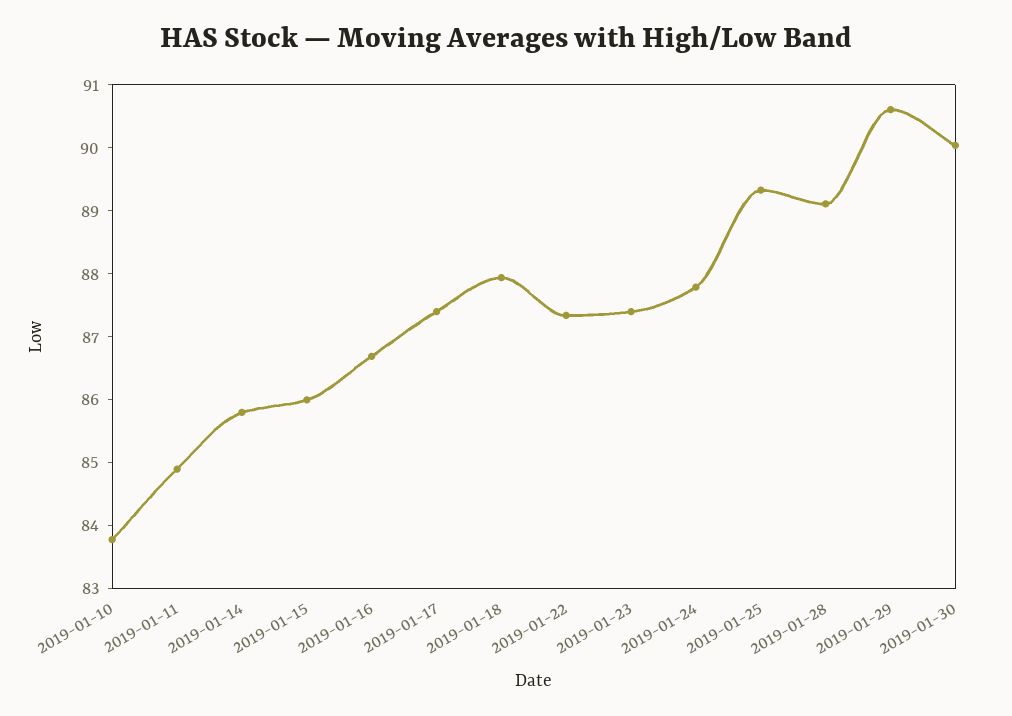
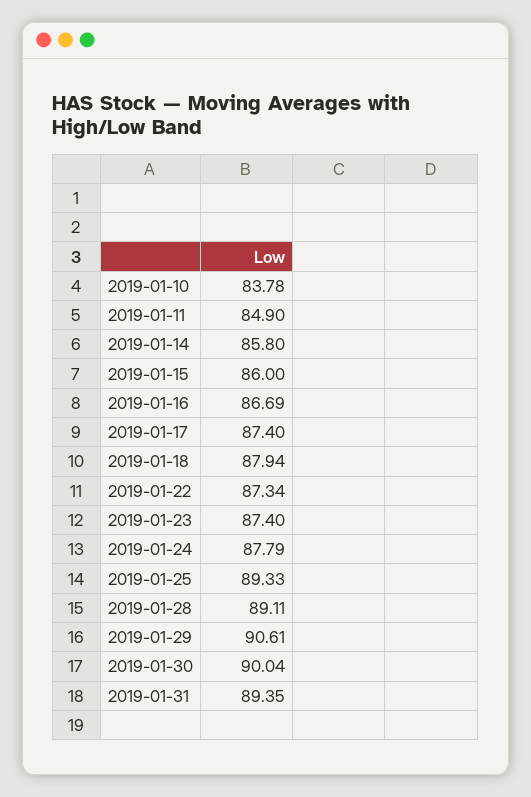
2019-01-31: none -> 89.35

